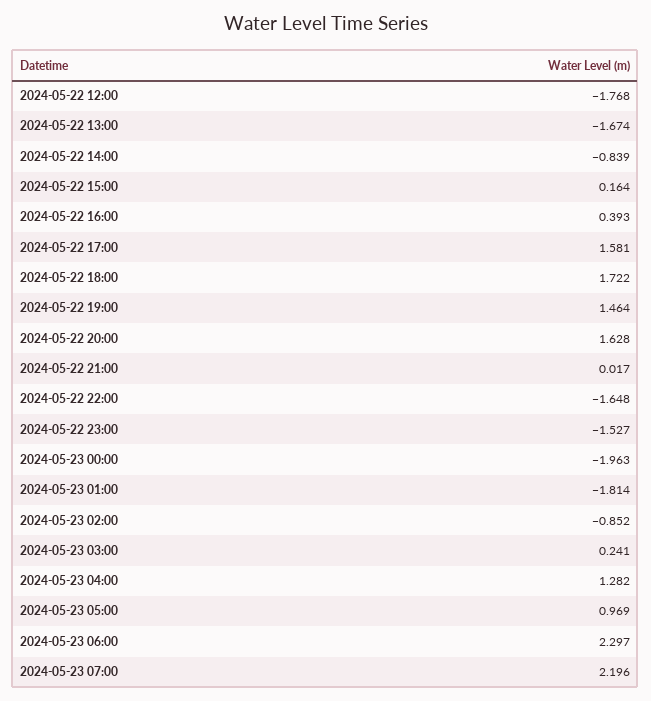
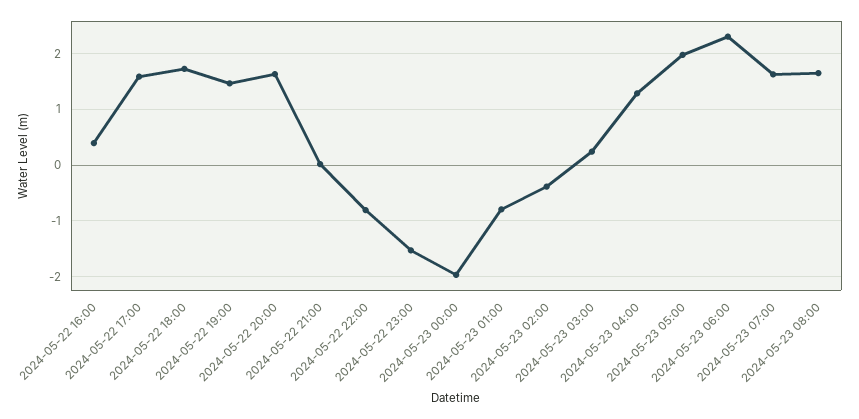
2024-05-22 12:00: -1.768 -> none
2024-05-22 13:00: -1.674 -> none
2024-05-22 14:00: -0.839 -> none
2024-05-22 15:00: 0.164 -> none
2024-05-22 22:00: -1.648 -> -0.8
2024-05-23 01:00: -1.814 -> -0.8
2024-05-23 02:00: -0.852 -> -0.4
2024-05-23 05:00: 0.969 -> 2
2024-05-23 07:00: 2.196 -> 1.6
2024-05-23 08:00: none -> 1.6

